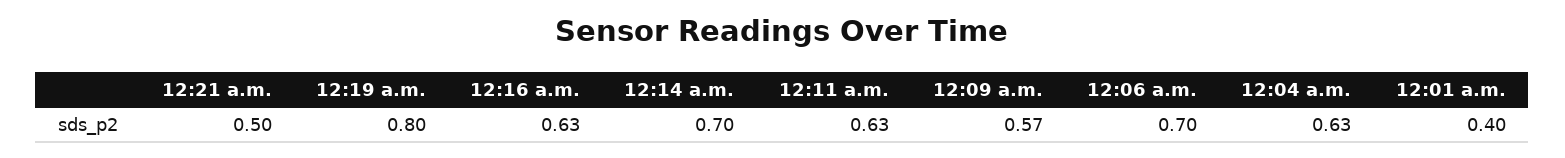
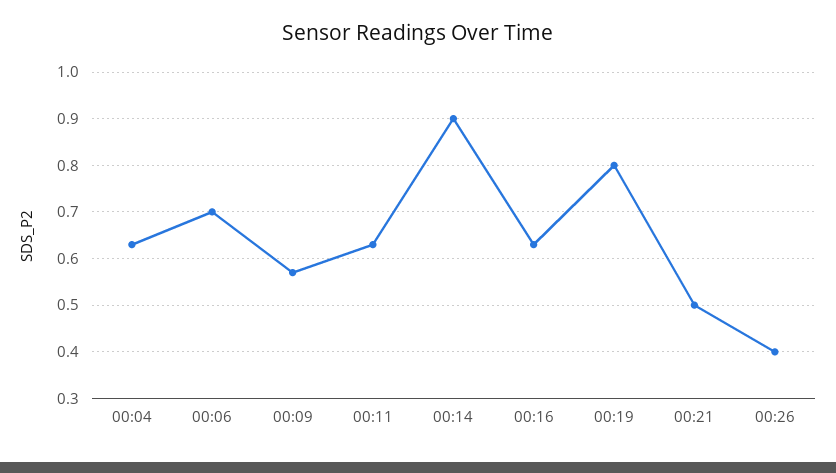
12:14 a.m.: 0.7 -> 0.9
12:01 a.m.: 0.4 -> none
00:26: none -> 0.4

